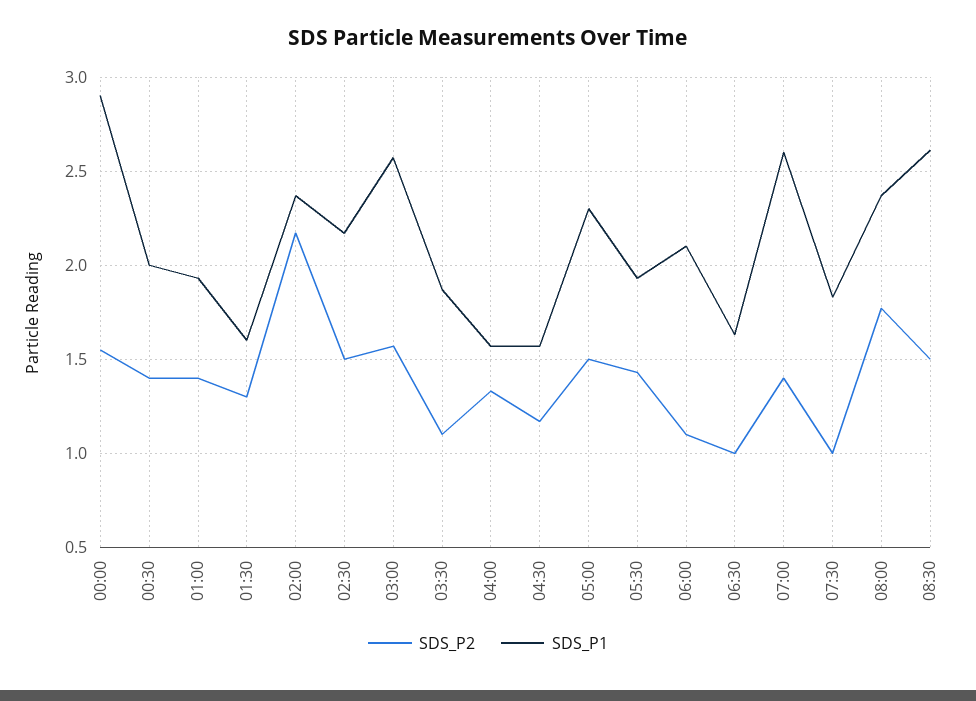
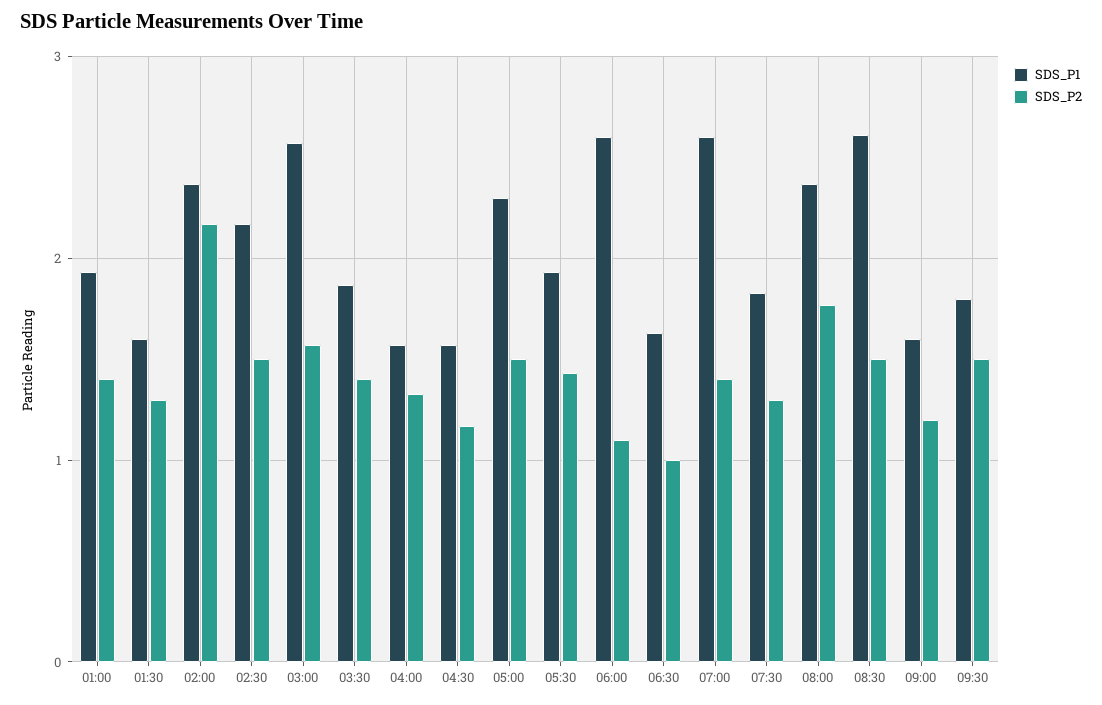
SDS_P2, 00:00: 1.55 -> none
SDS_P1, 00:00: 2.9 -> none
SDS_P2, 00:30: 1.4 -> none
SDS_P1, 00:30: 2 -> none
SDS_P2, 03:30: 1.1 -> 1.4
SDS_P1, 06:00: 2.1 -> 2.6
SDS_P2, 07:30: 1 -> 1.3
SDS_P1, 09:00: none -> 1.6
SDS_P2, 09:00: none -> 1.2
SDS_P1, 09:30: none -> 1.8
SDS_P2, 09:30: none -> 1.5

